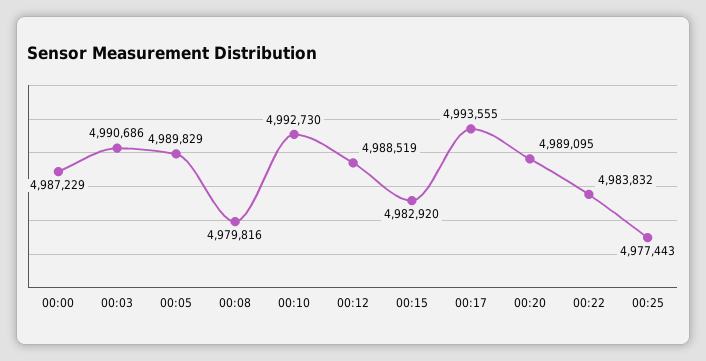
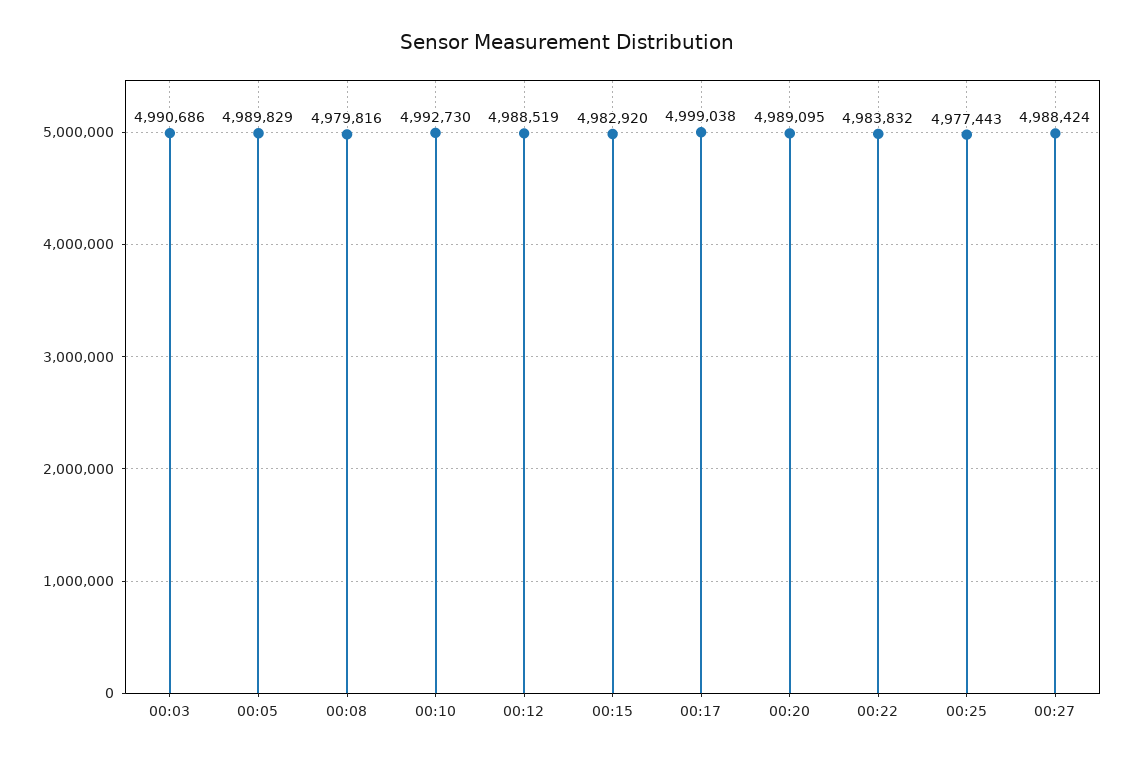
00:00: 4987229 -> none
00:17: 4993555 -> 4999038
00:27: none -> 4988424

